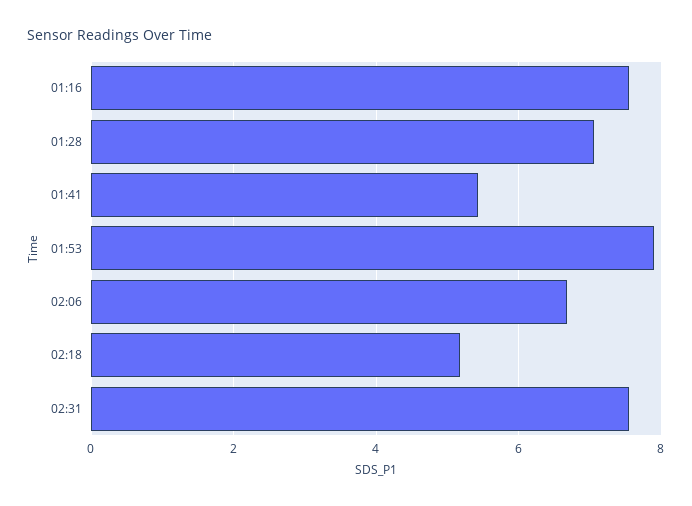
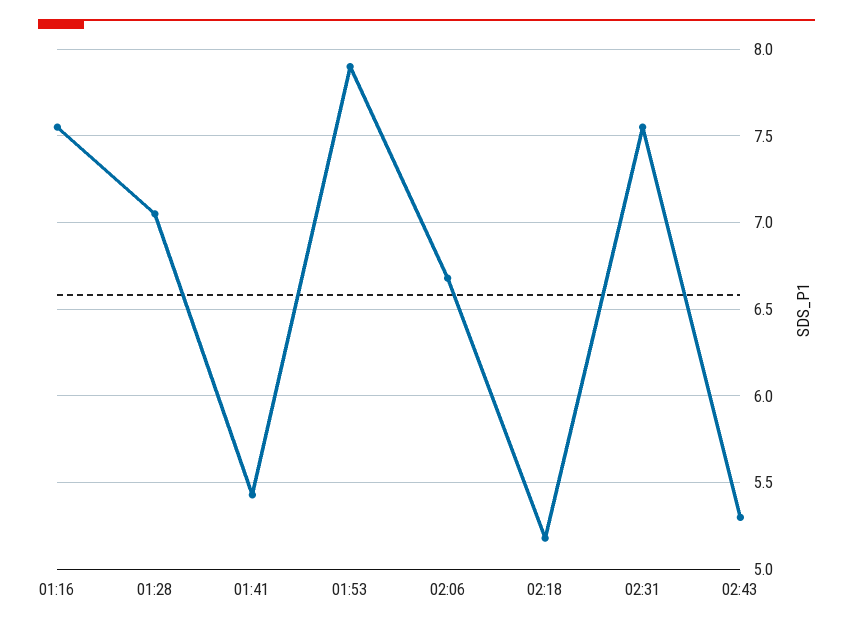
02:43: none -> 5.3

